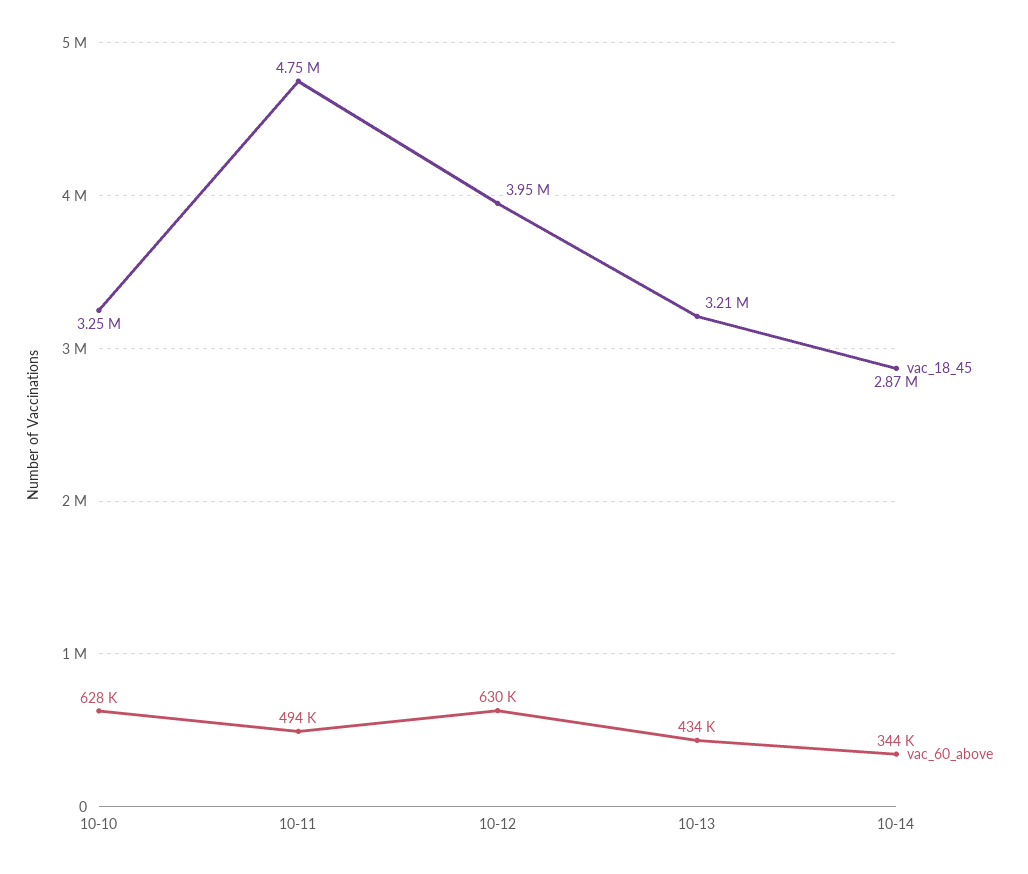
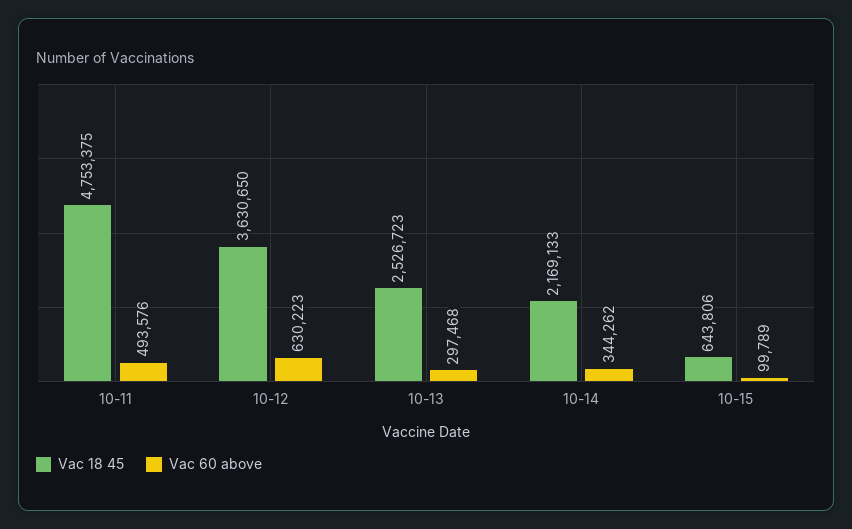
vac_18_45, 10-10: 3250000 -> none
vac_60_above, 10-10: 628000 -> none
vac_18_45, 10-12: 3950000 -> 3630650
vac_18_45, 10-13: 3210000 -> 2526723
vac_60_above, 10-13: 434000 -> 297468
vac_18_45, 10-14: 2870000 -> 2169133
vac_18_45, 10-15: none -> 643806
vac_60_above, 10-15: none -> 99789

